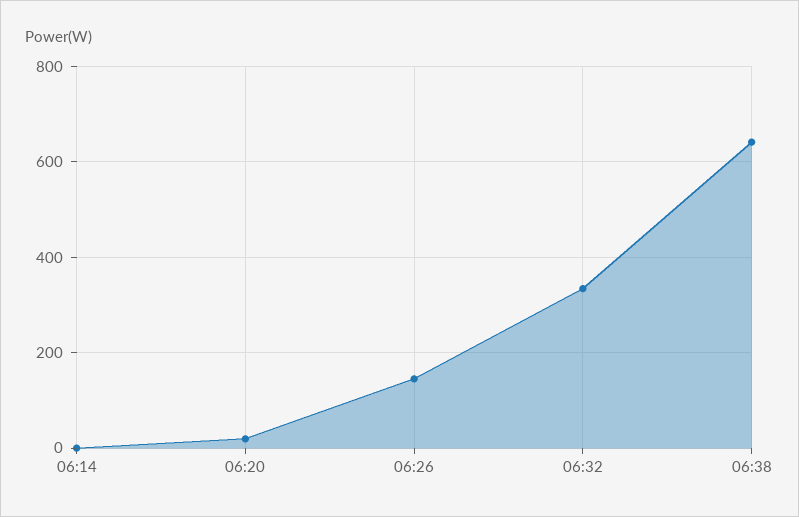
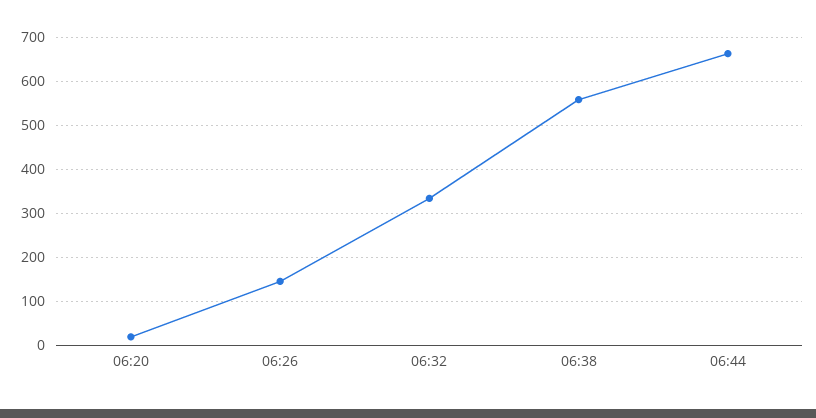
06:14: 0 -> none
06:38: 640 -> 560
06:44: none -> 660

